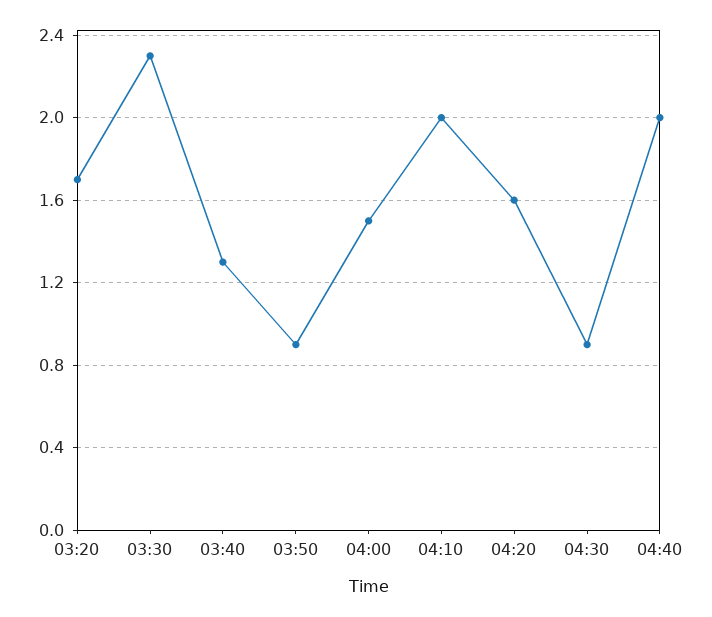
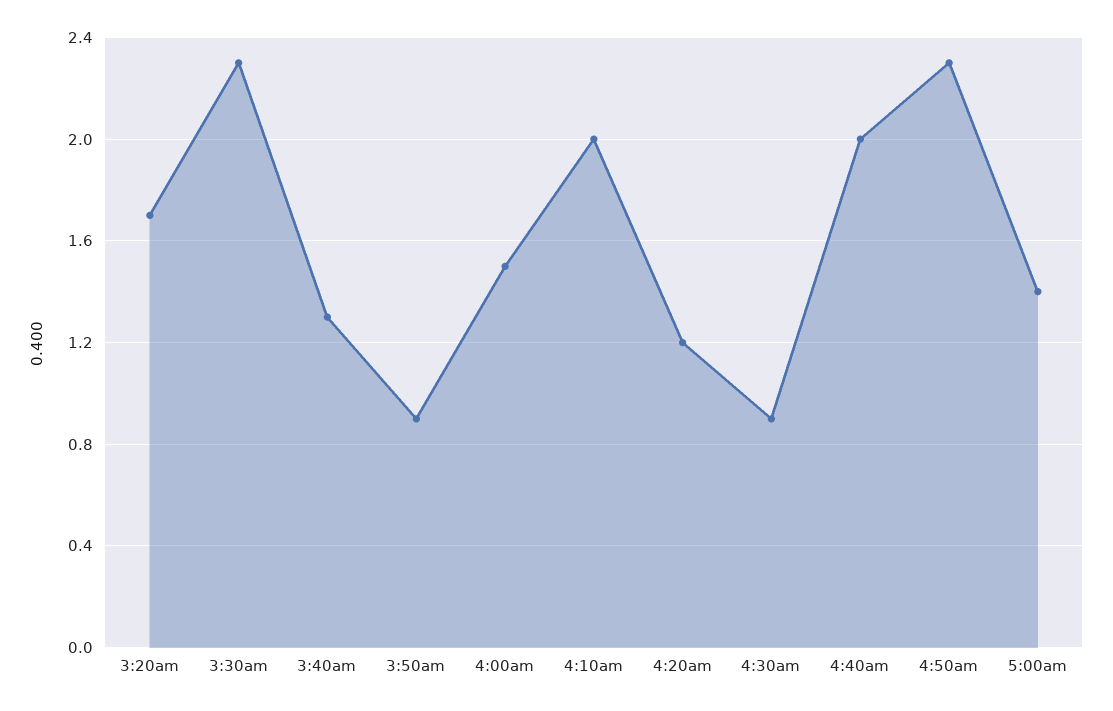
04:20: 1.6 -> 1.2
4:50am: none -> 2.3
5:00am: none -> 1.4

